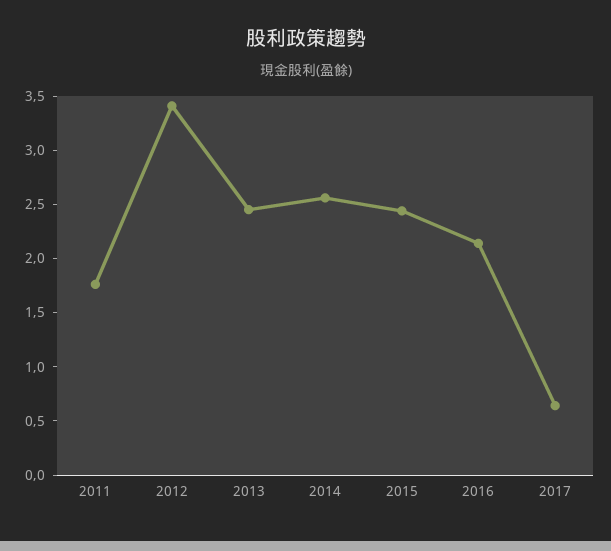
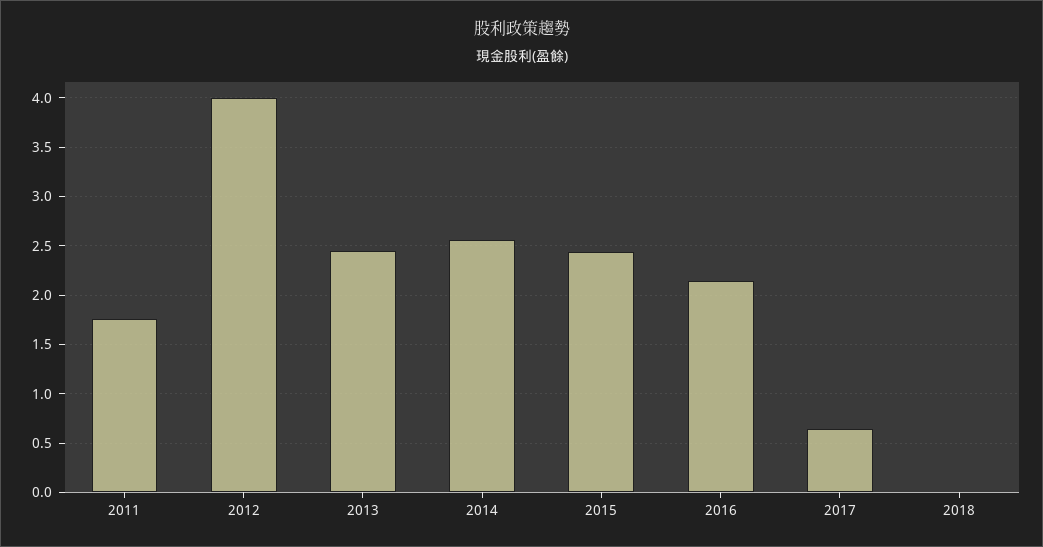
2012: 3.4 -> 4
2018: none -> 0

